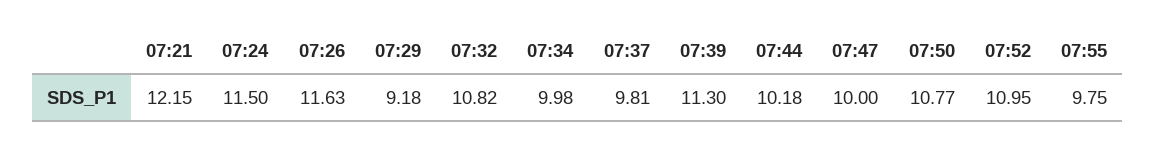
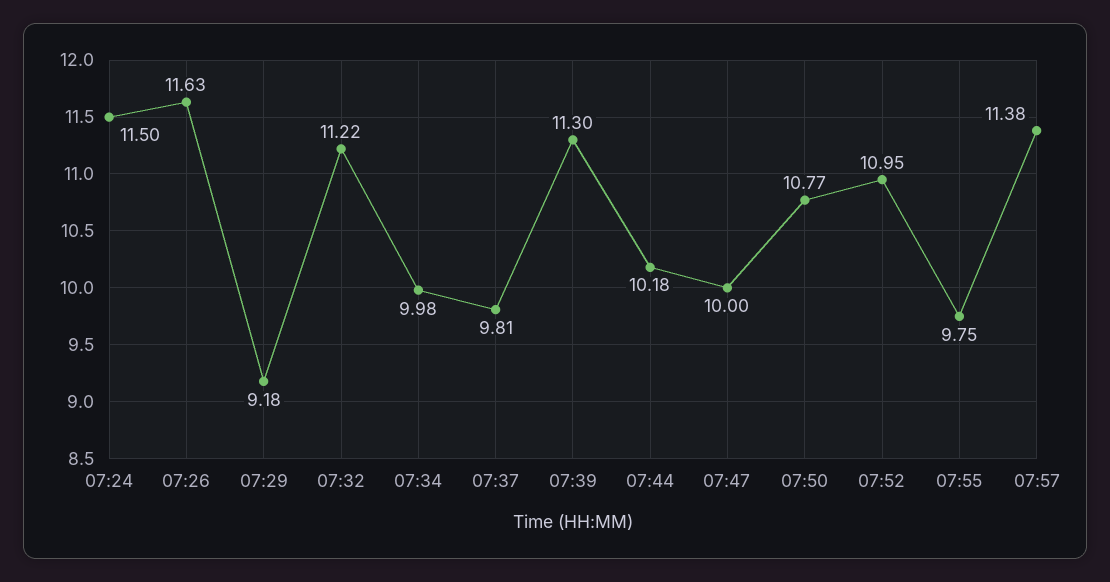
07:21: 12.15 -> none
07:32: 10.82 -> 11.22
07:57: none -> 11.38

